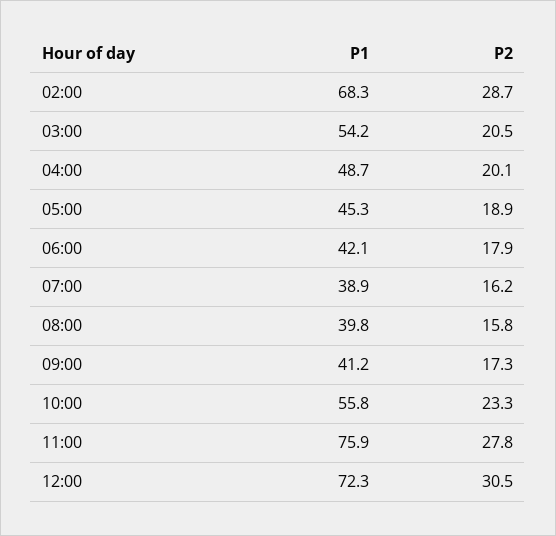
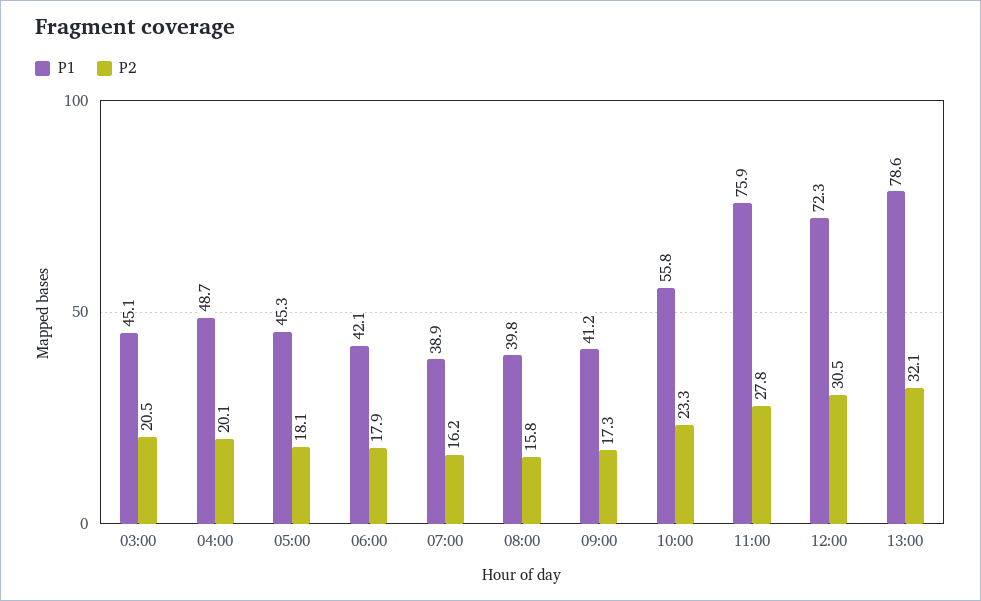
P1, 02:00: 68.3 -> none
P2, 02:00: 28.7 -> none
P1, 03:00: 54.2 -> 45.1
P2, 05:00: 18.9 -> 18.1
P1, 13:00: none -> 78.6
P2, 13:00: none -> 32.1

